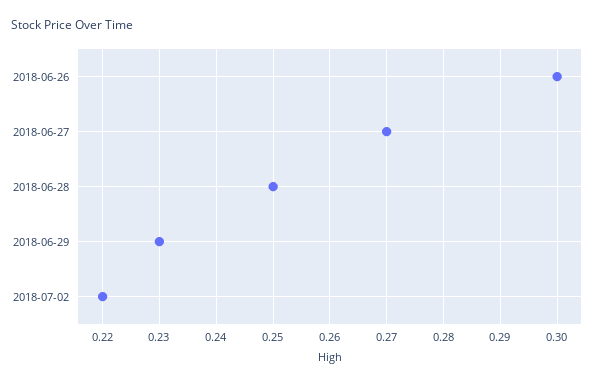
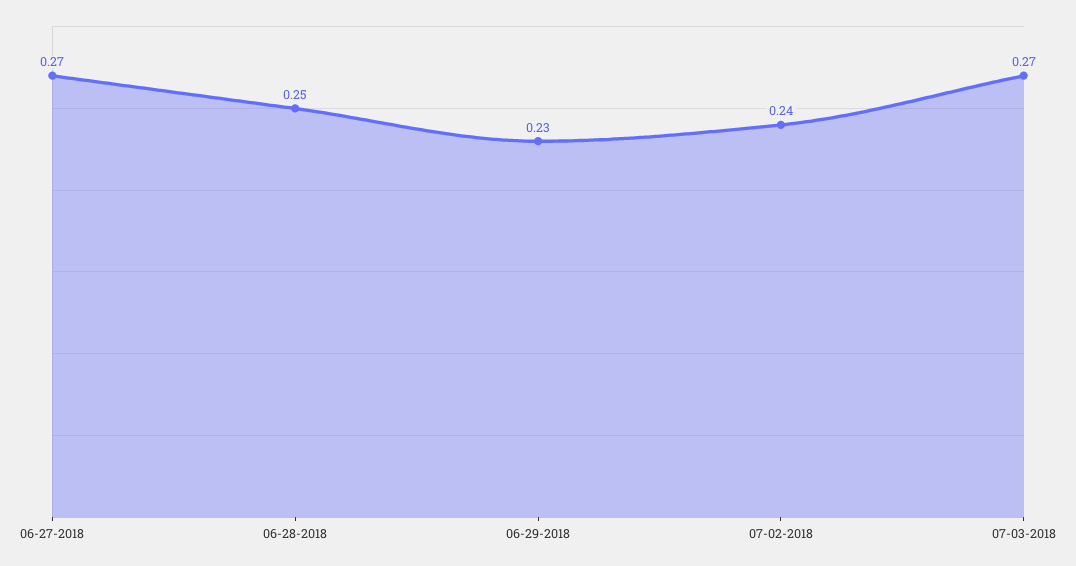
2018-06-26: 0.3 -> none
2018-07-02: 0.22 -> 0.24
07-03-2018: none -> 0.27

